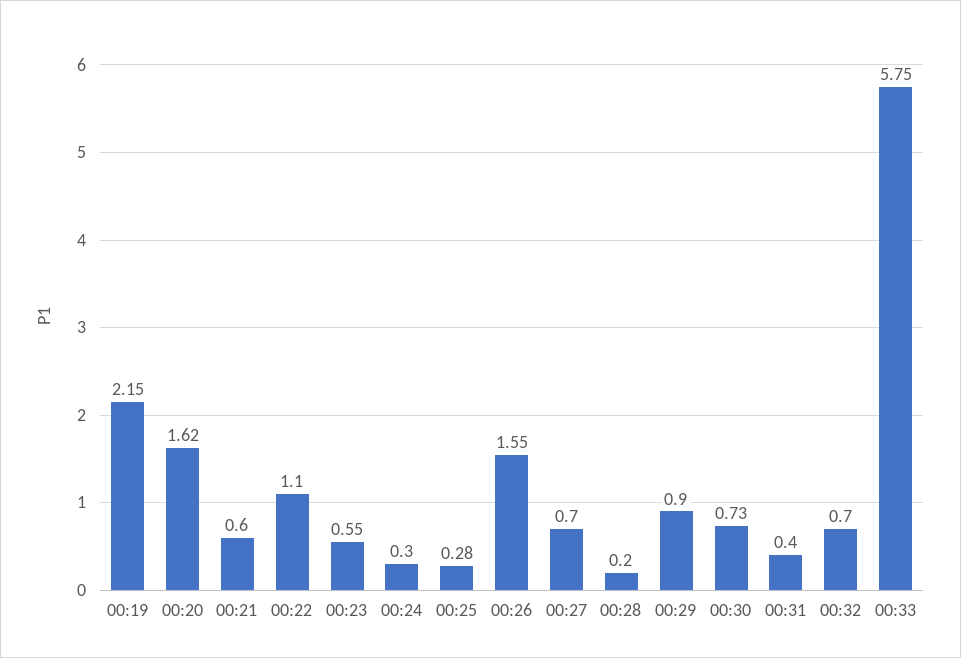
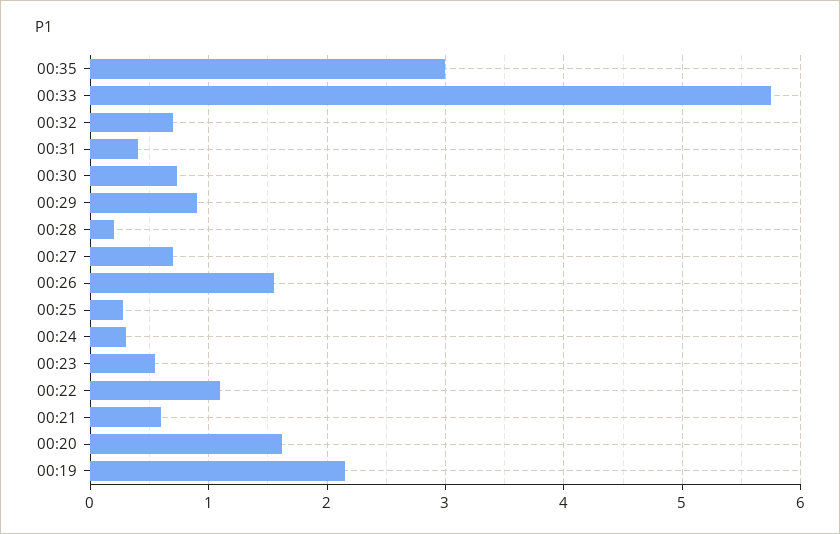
00:35: none -> 3

